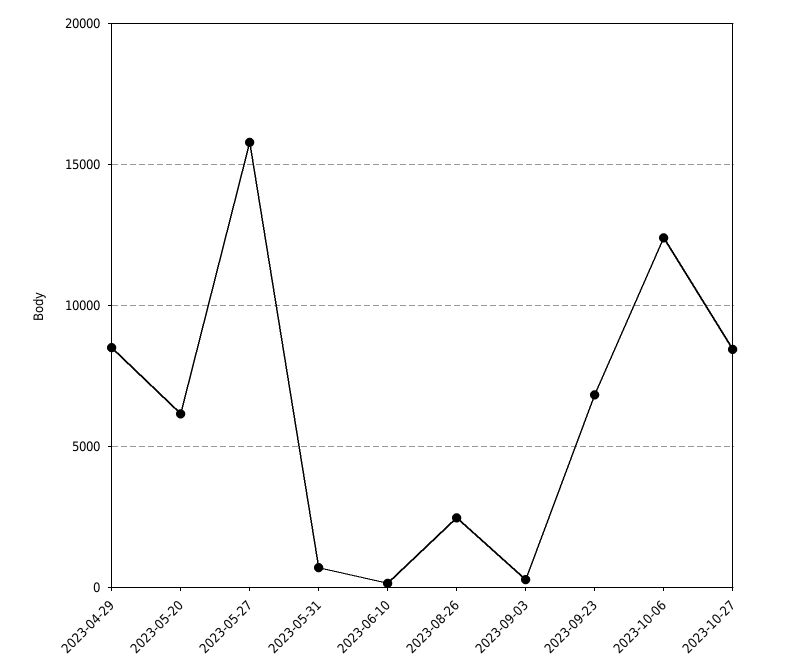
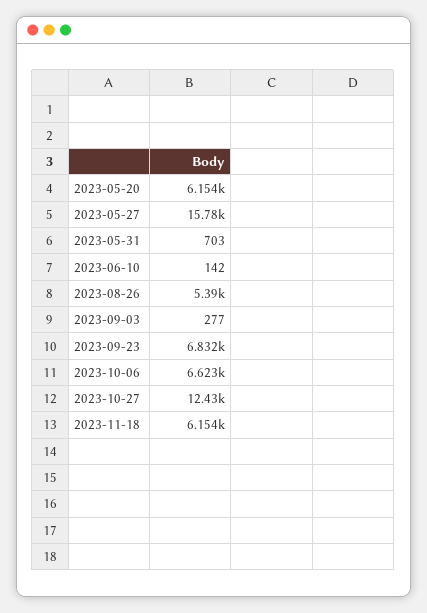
2023-04-29: 8500 -> none
2023-08-26: 2500 -> 5390
2023-10-06: 12500 -> 6623
2023-10-27: 8500 -> 12430
2023-11-18: none -> 6154

